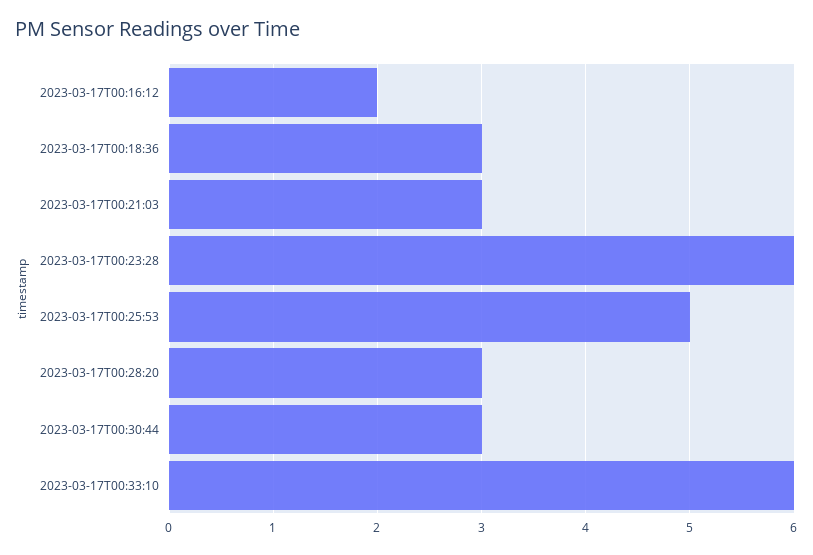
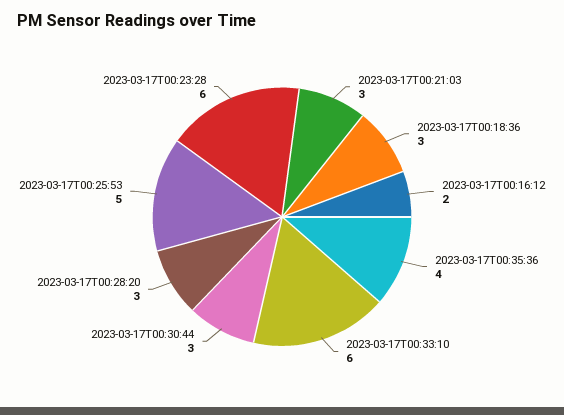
2023-03-17T00:35:36: none -> 4

